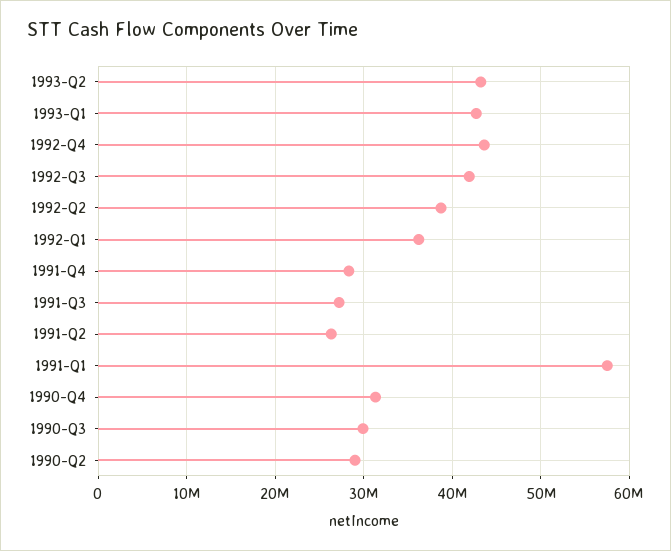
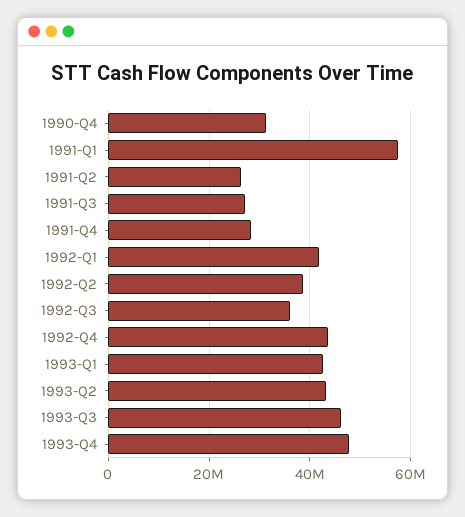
1992-Q3: 42000000 -> 36000000
1992-Q1: 36000000 -> 42000000
1990-Q3: 30000000 -> none
1990-Q2: 29000000 -> none
1993-Q3: none -> 46000000
1993-Q4: none -> 48000000

